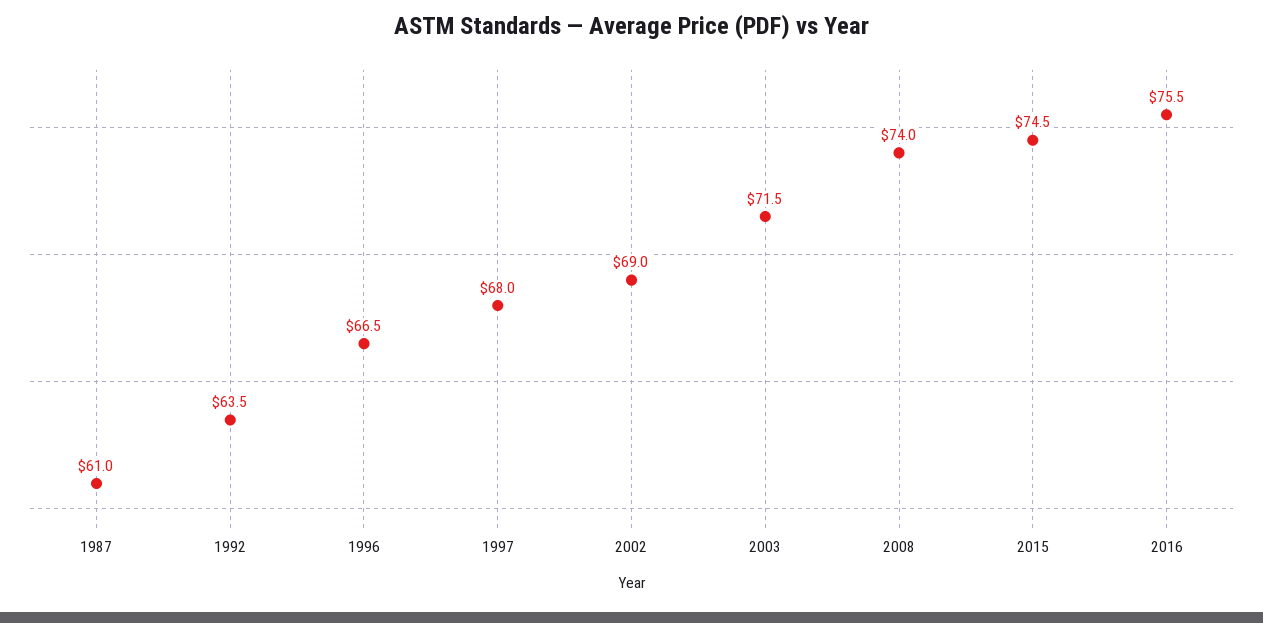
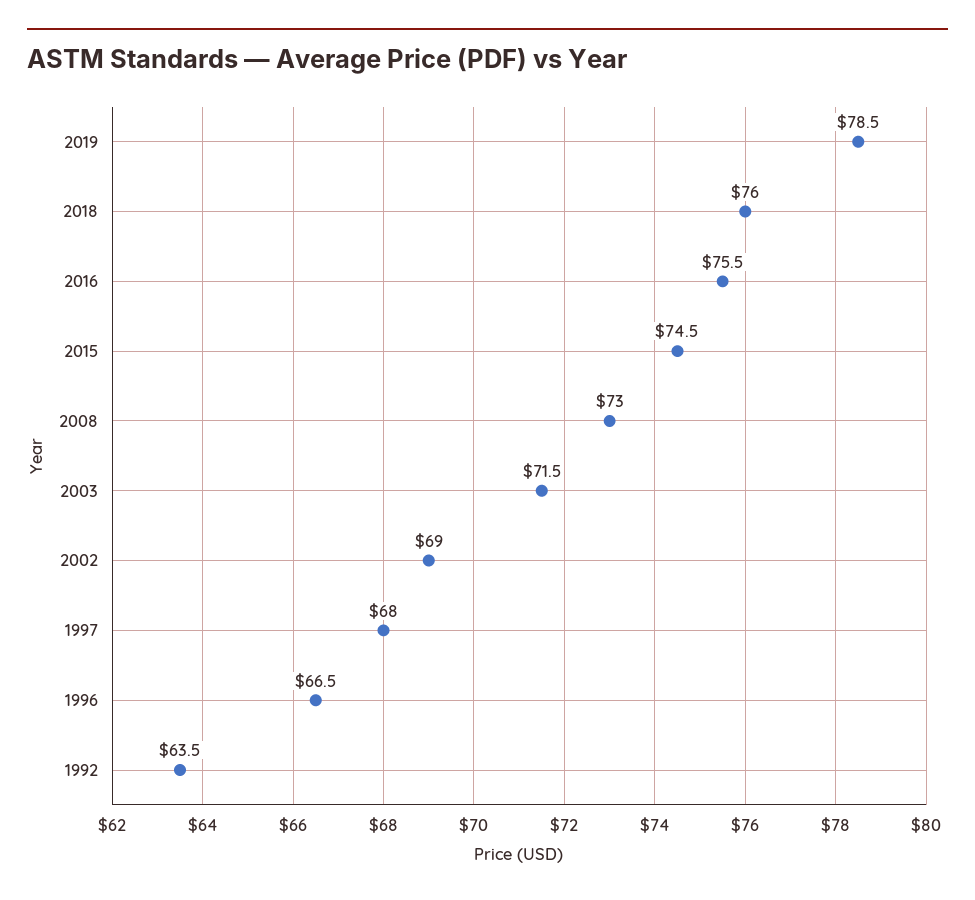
1987: 61 -> none
2008: 74 -> 73
2019: none -> 78.5
2018: none -> 76

